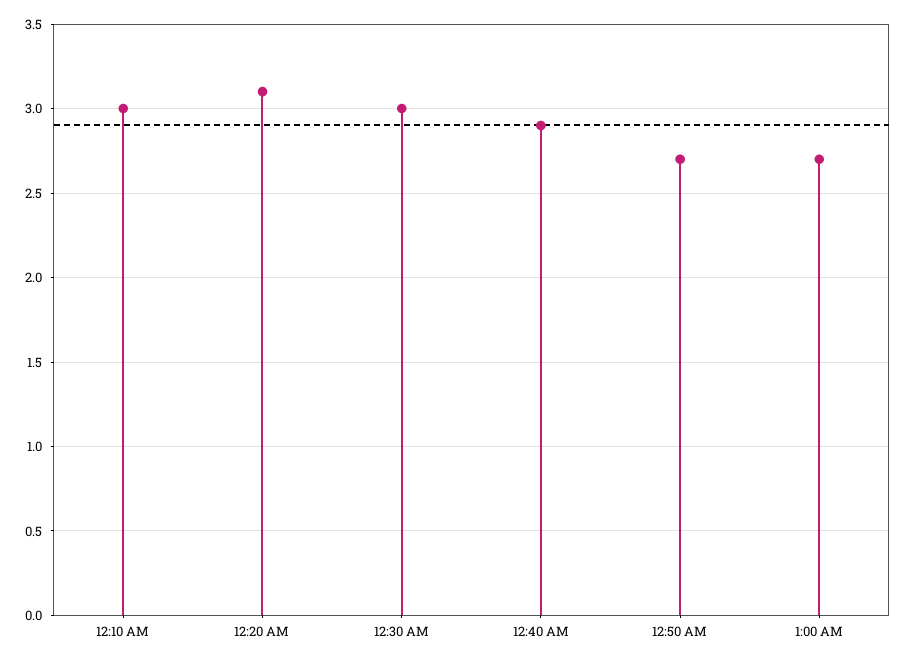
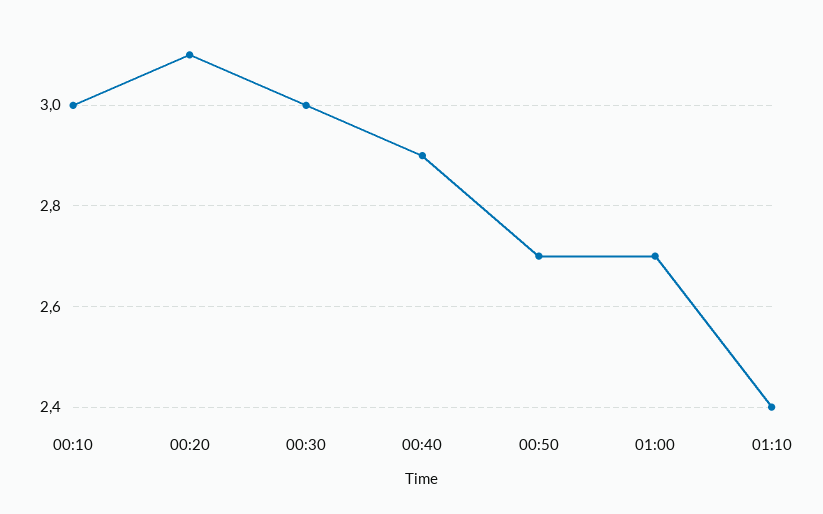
01:10: none -> 2.4

